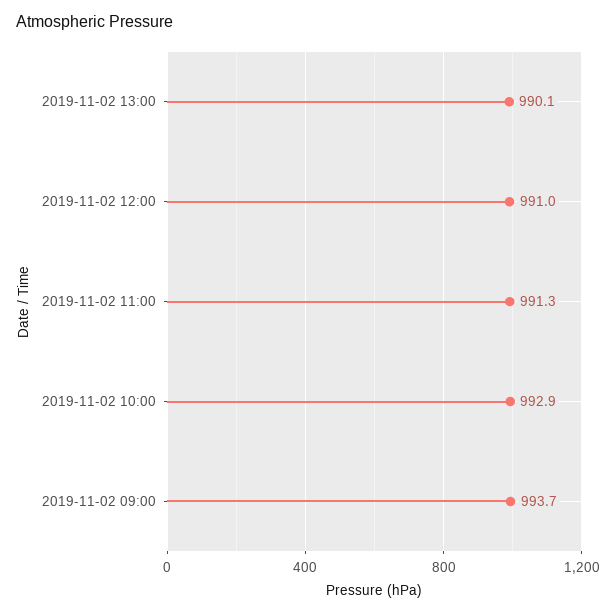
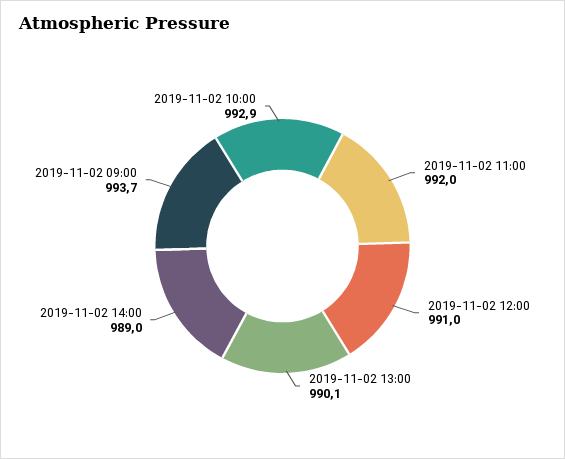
2019-11-02 11:00: 991.3 -> 992
2019-11-02 14:00: none -> 989

